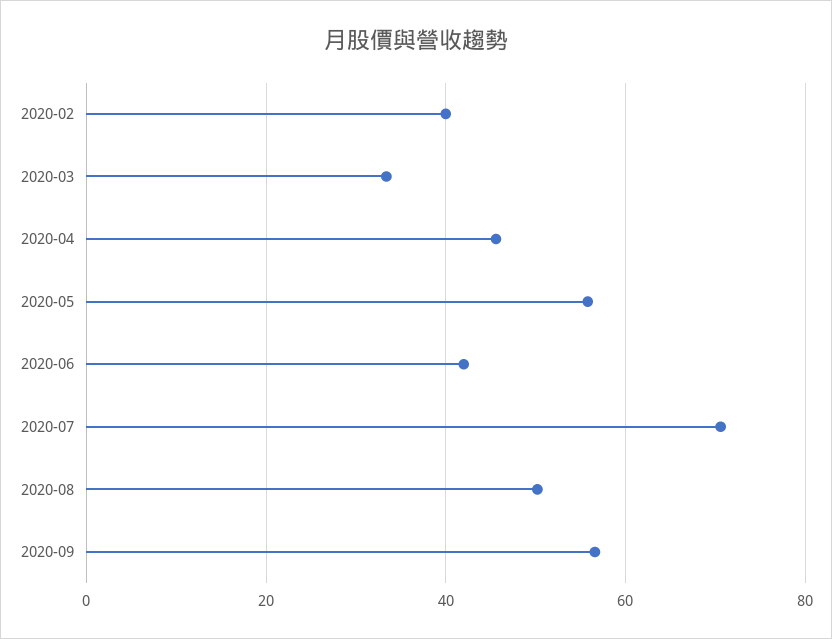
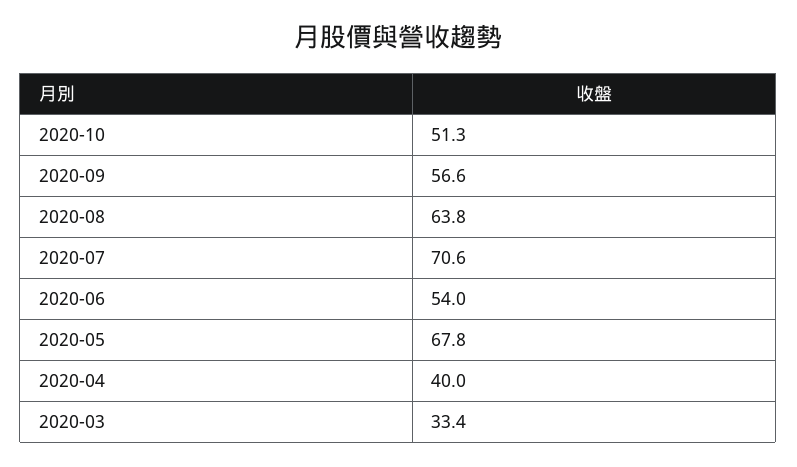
2020-02: 40 -> none
2020-04: 46 -> 40
2020-05: 56 -> 67.8
2020-06: 42 -> 54
2020-08: 50 -> 63.8
2020-10: none -> 51.3

